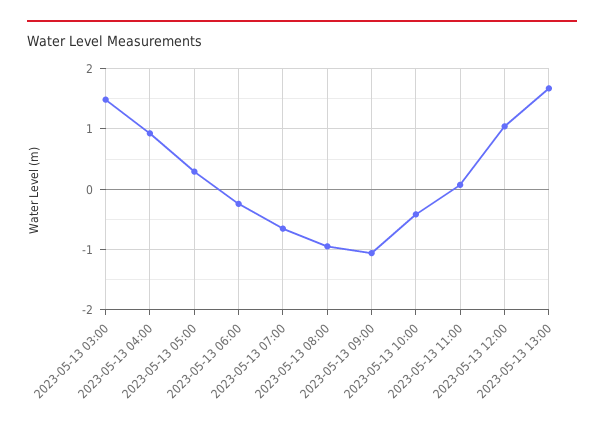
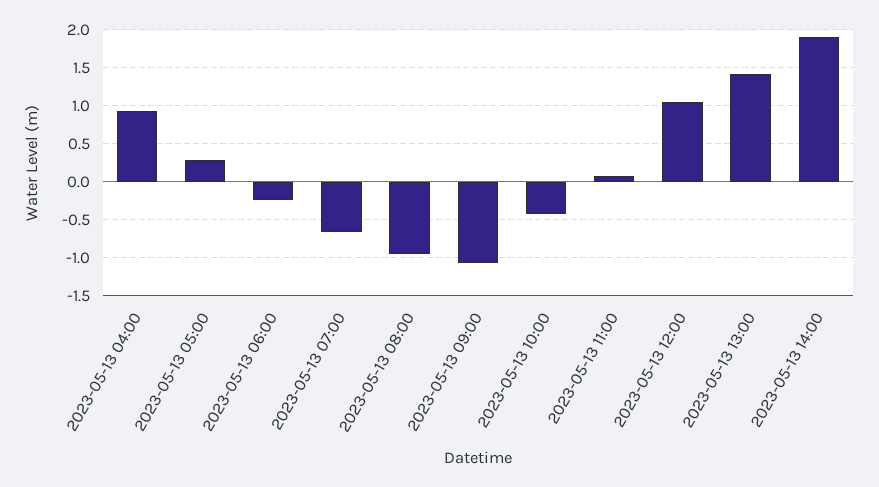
2023-05-13 03:00: 1.5 -> none
2023-05-13 13:00: 1.7 -> 1.4
2023-05-13 14:00: none -> 1.9

